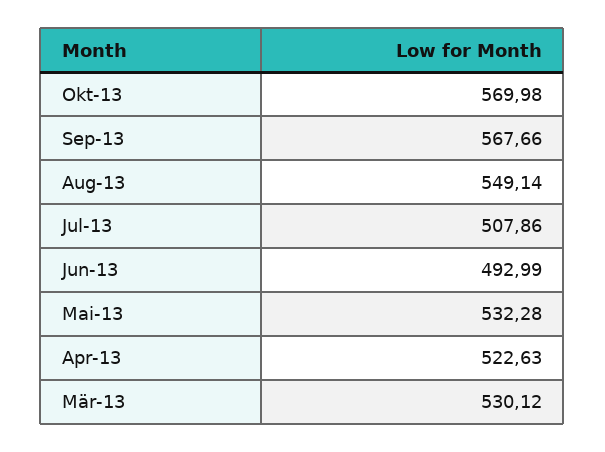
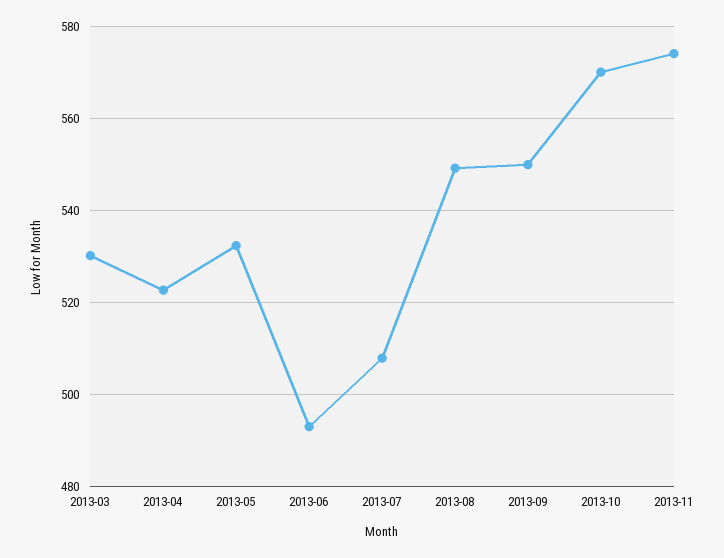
Sep-13: 567.66 -> 550
2013-11: none -> 574

